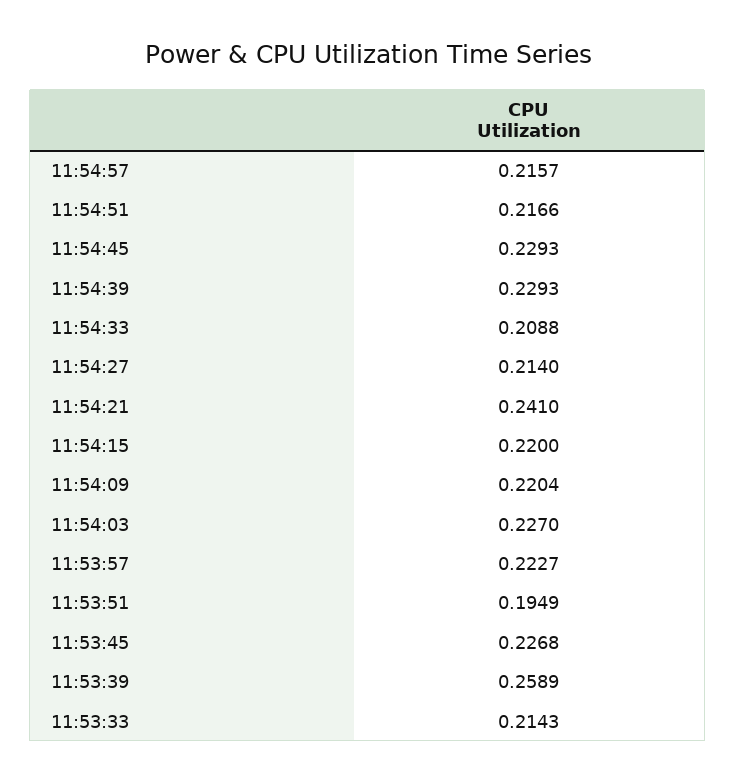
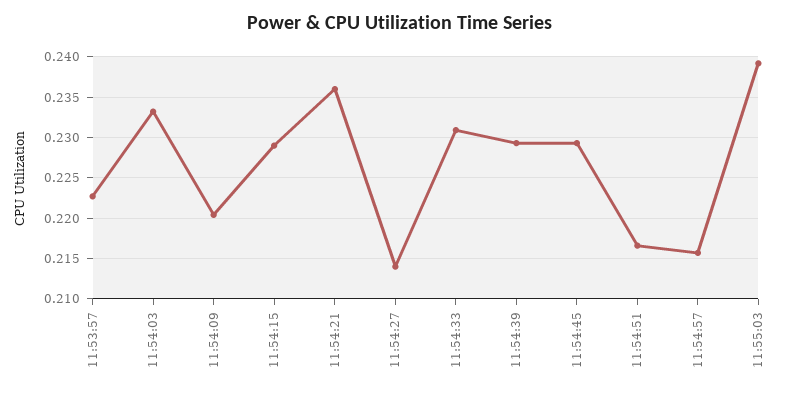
11:54:33: 0.2088 -> 0.231
11:54:21: 0.241 -> 0.236
11:54:15: 0.22 -> 0.229
11:54:03: 0.227 -> 0.233
11:53:51: 0.1949 -> none
11:53:45: 0.2268 -> none
11:53:39: 0.2589 -> none
11:53:33: 0.2143 -> none
11:55:03: none -> 0.239

